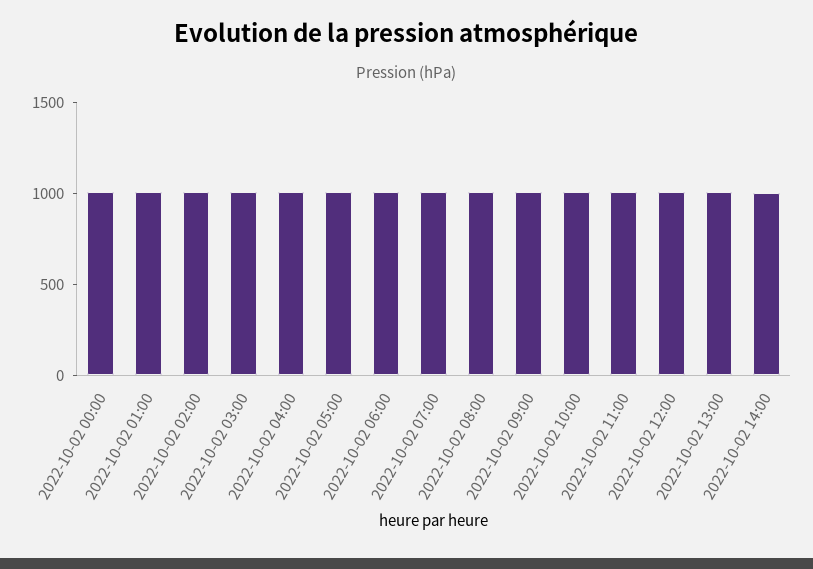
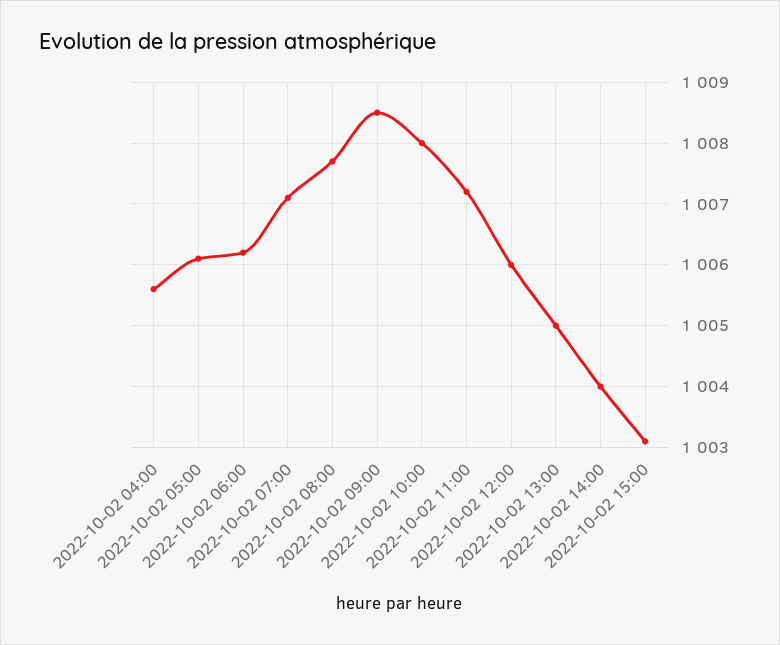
2022-10-02 00:00: 1000 -> none
2022-10-02 01:00: 1000 -> none
2022-10-02 02:00: 1000 -> none
2022-10-02 03:00: 1000 -> none
2022-10-02 15:00: none -> 1003.1

